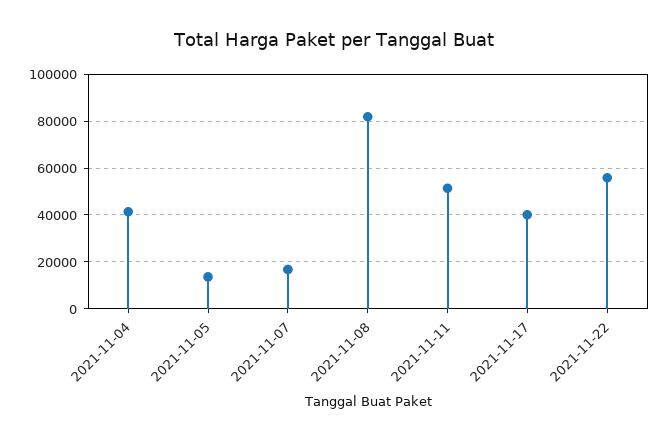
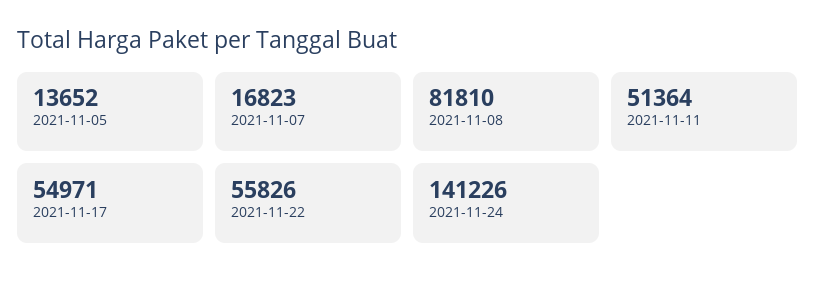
2021-11-04: 40000 -> none
2021-11-17: 40000 -> 54971
2021-11-24: none -> 141226

